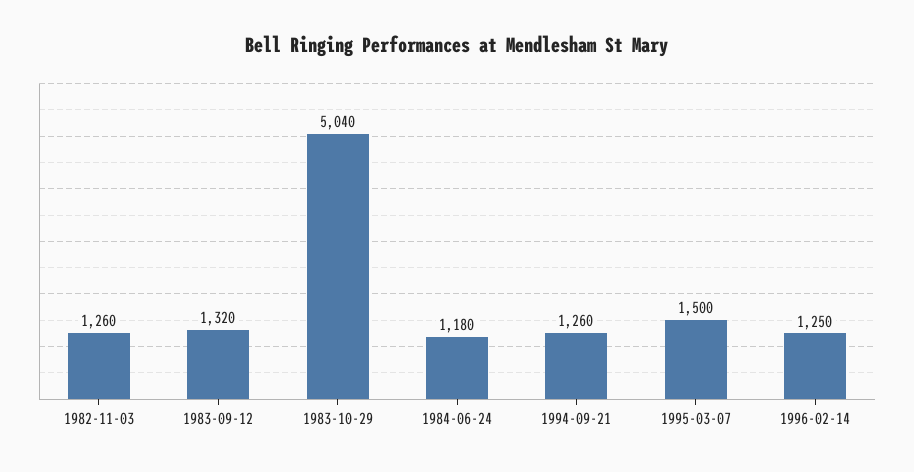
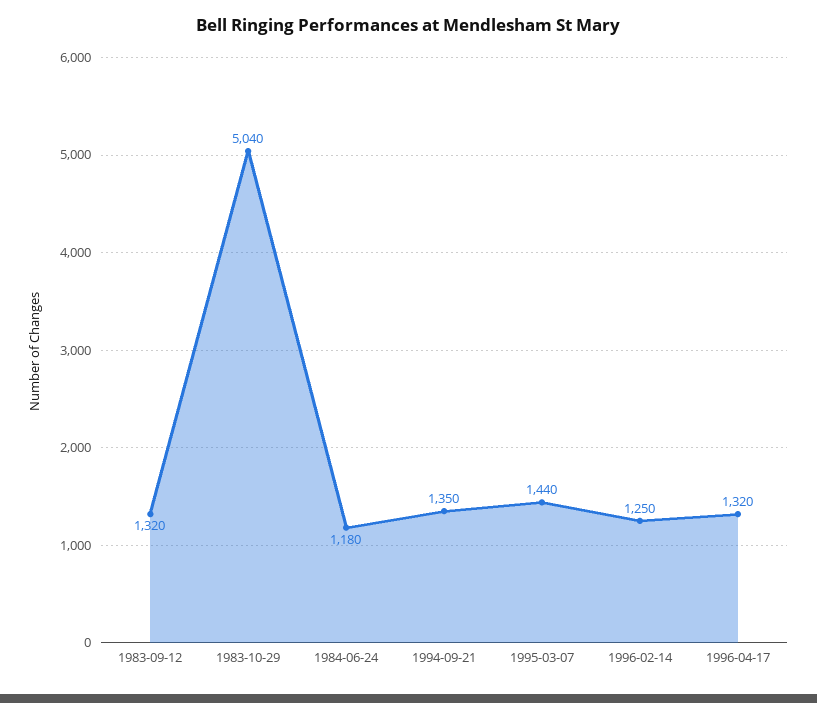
1982-11-03: 1260 -> none
1994-09-21: 1260 -> 1350
1995-03-07: 1500 -> 1440
1996-04-17: none -> 1320

